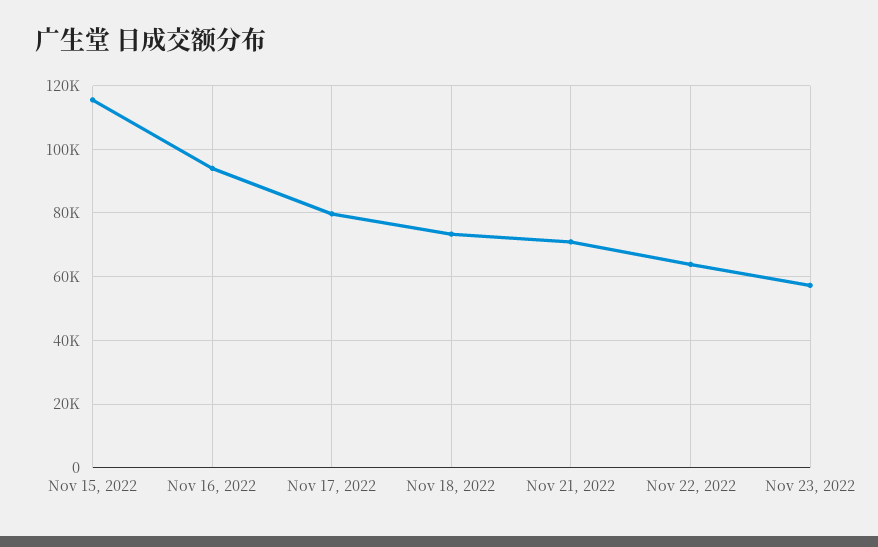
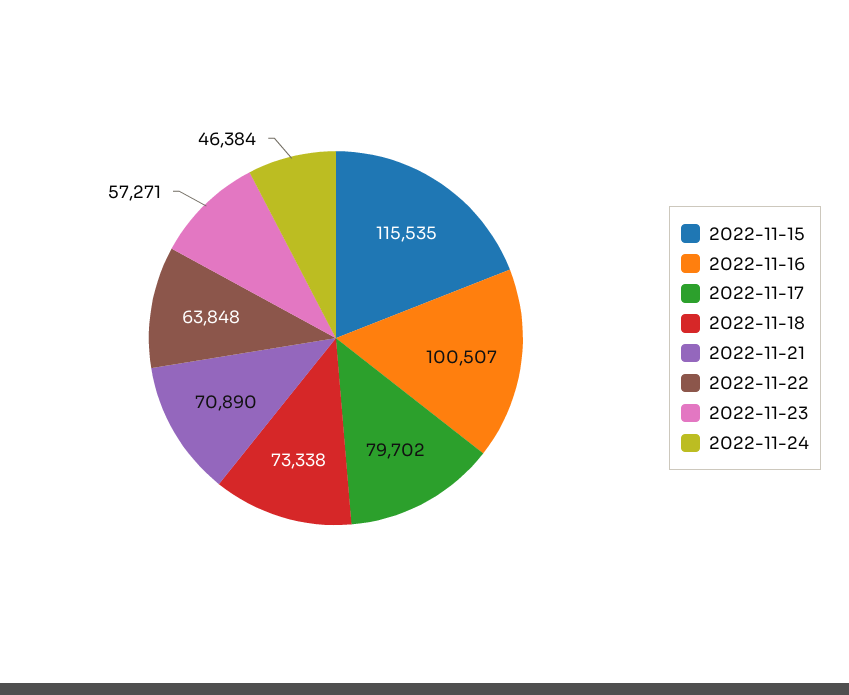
Nov 16, 2022: 94000 -> 100507
2022-11-24: none -> 46384

